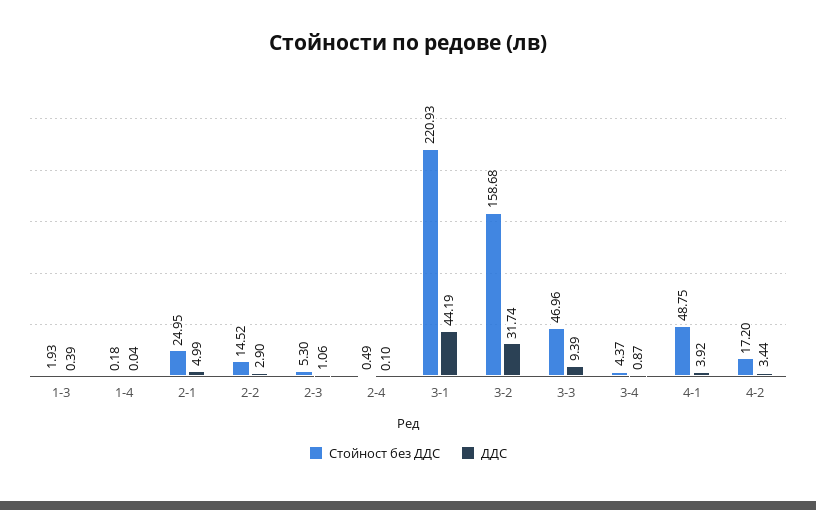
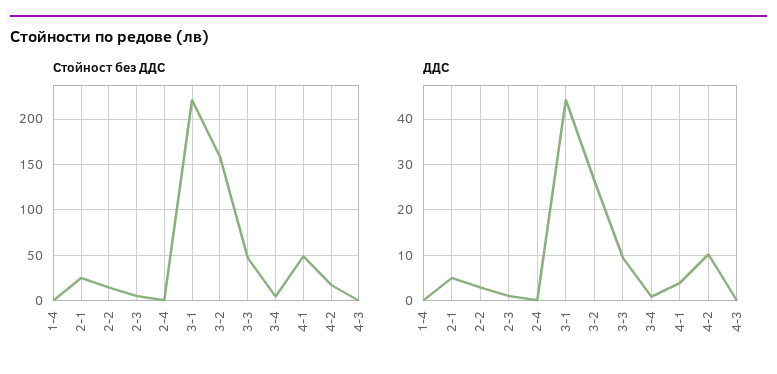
Стойност без ДДС, 1-3: 1.93 -> none
ДДС, 1-3: 0.39 -> none
ДДС, 3-2: 31.74 -> 26
ДДС, 4-2: 3.44 -> 10
Стойност без ДДС, 4-3: none -> 0
ДДС, 4-3: none -> 0

